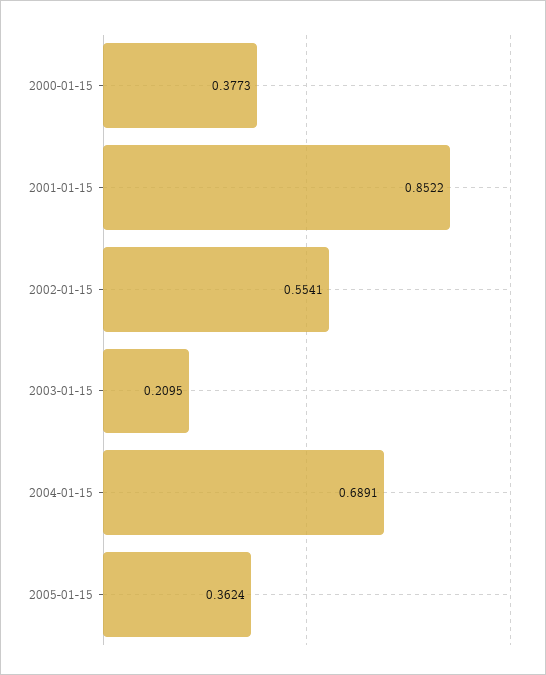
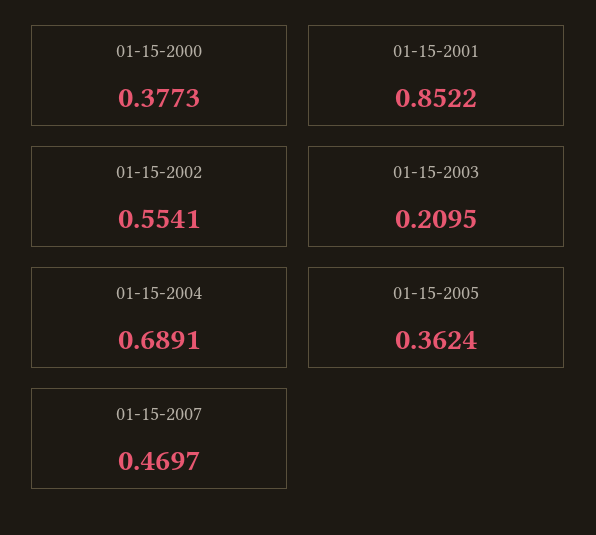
01-15-2007: none -> 0.4697

